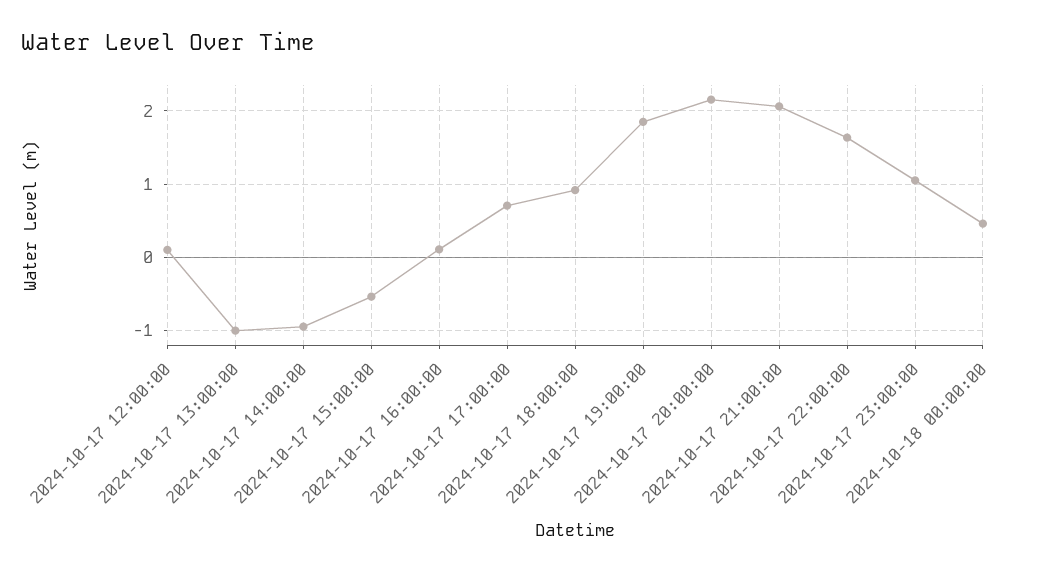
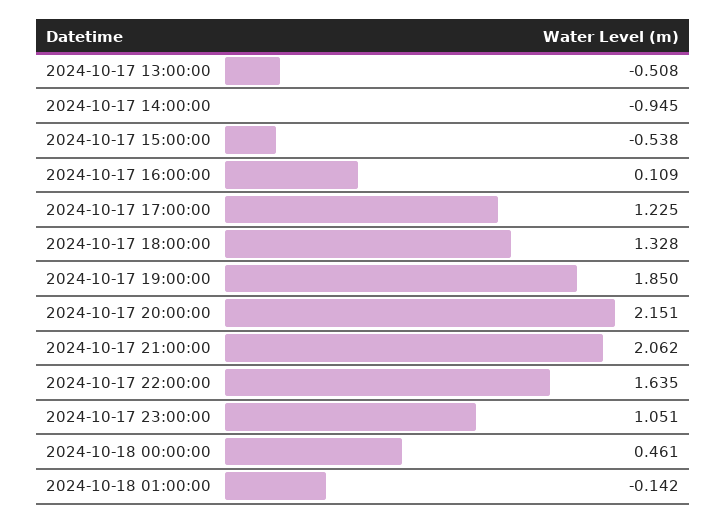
2024-10-17 12:00:00: 0.1 -> none
2024-10-17 13:00:00: -1 -> -0.508
2024-10-17 17:00:00: 0.7 -> 1.225
2024-10-17 18:00:00: 0.9 -> 1.328
2024-10-18 01:00:00: none -> -0.142

